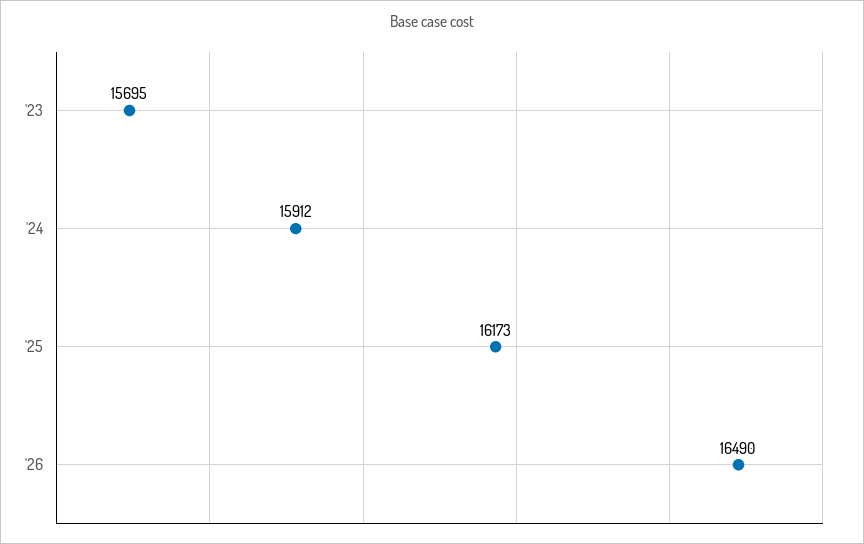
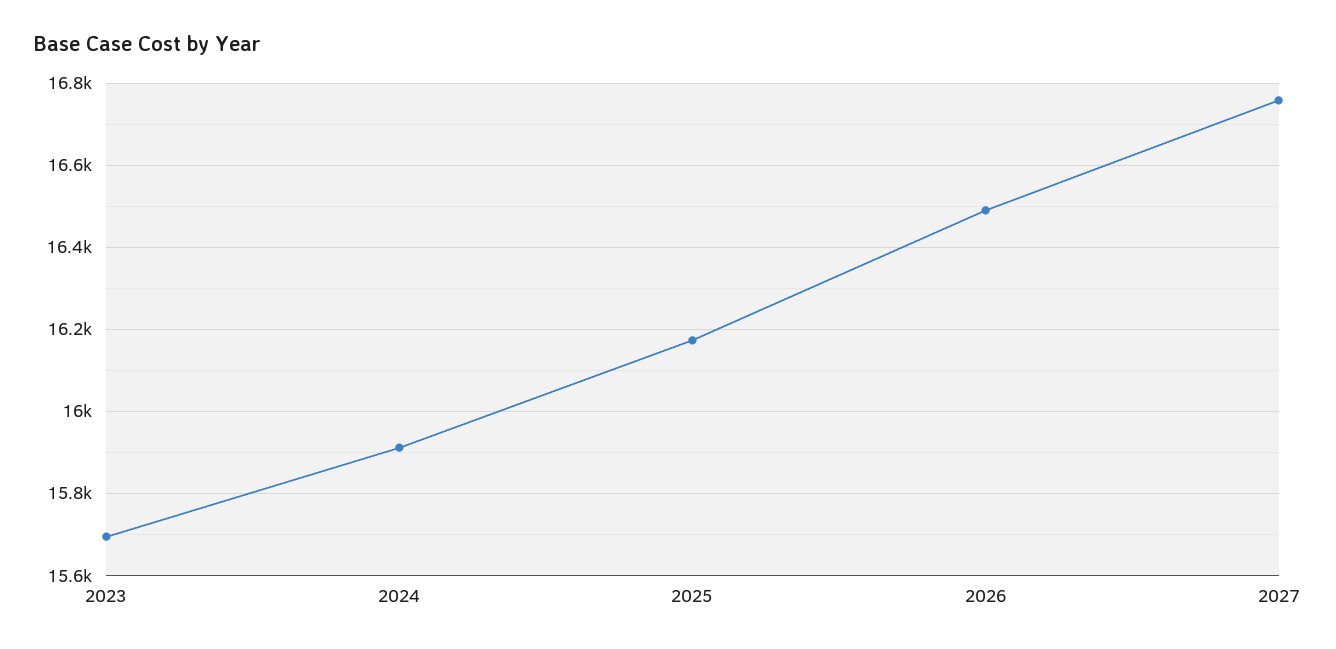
2027: none -> 16760

